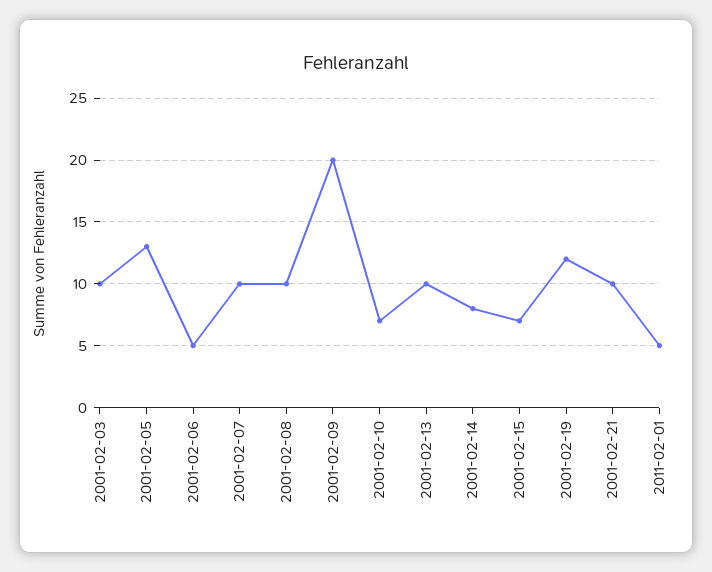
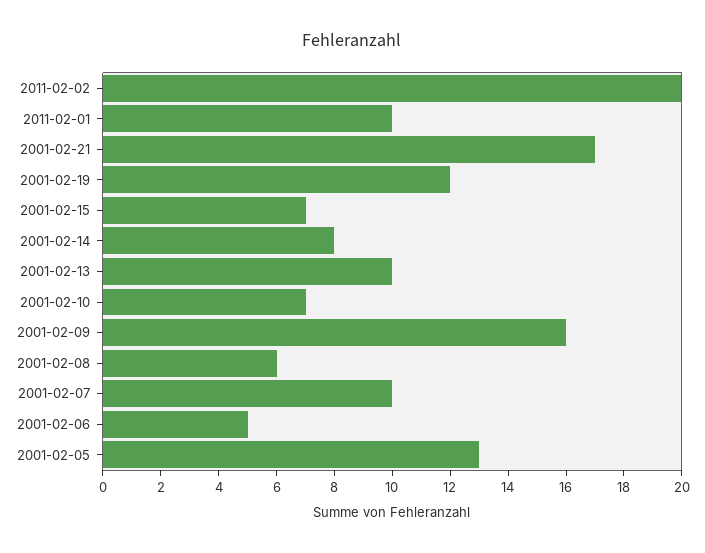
2001-02-03: 10 -> none
2001-02-08: 10 -> 6
2001-02-09: 20 -> 16
2001-02-21: 10 -> 17
2011-02-01: 5 -> 10
2011-02-02: none -> 20

